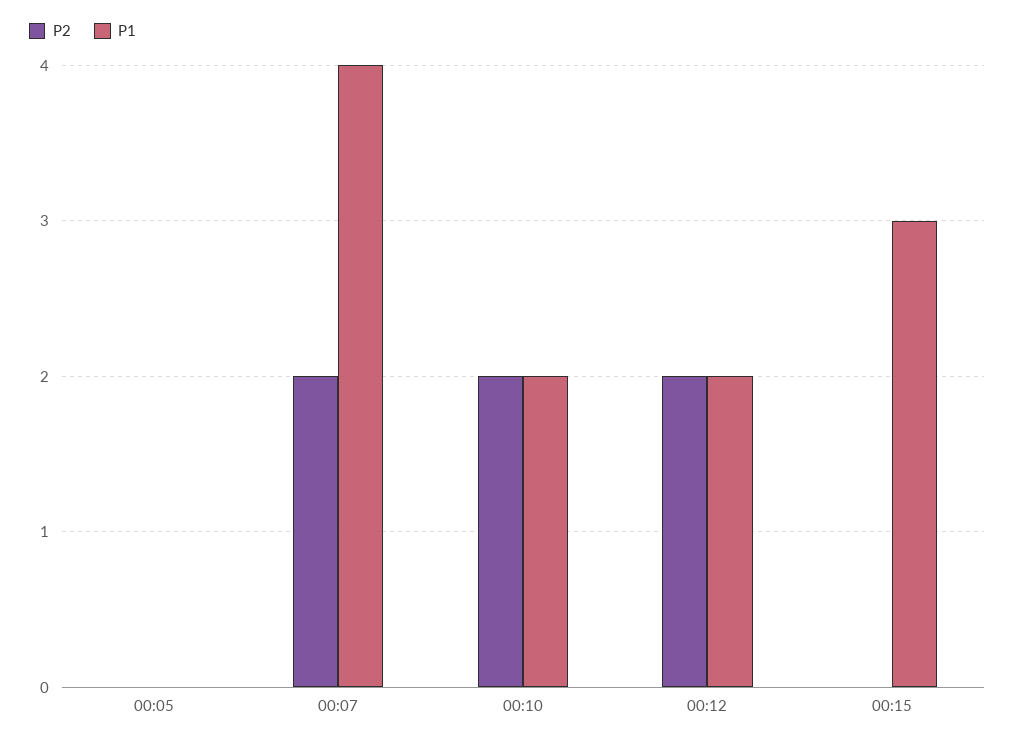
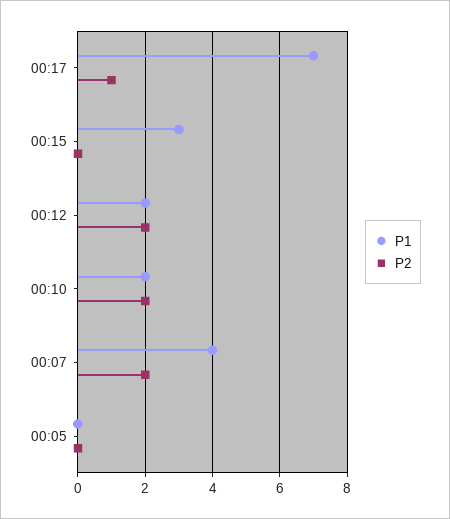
P1, 00:17: none -> 7
P2, 00:17: none -> 1

